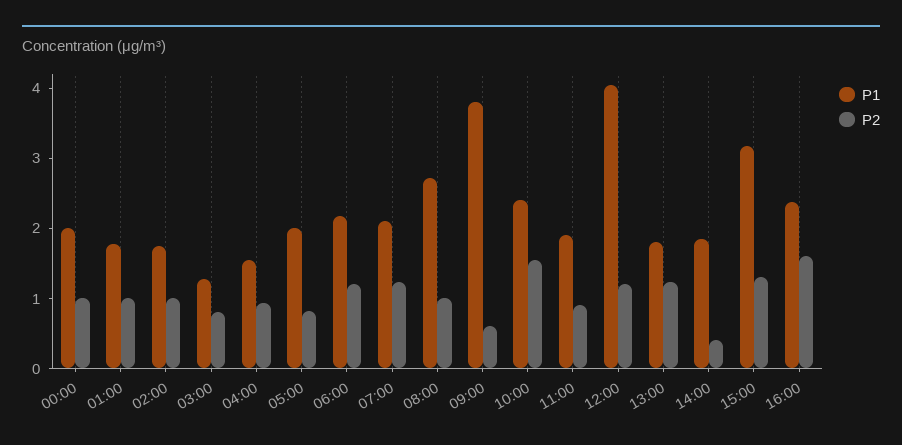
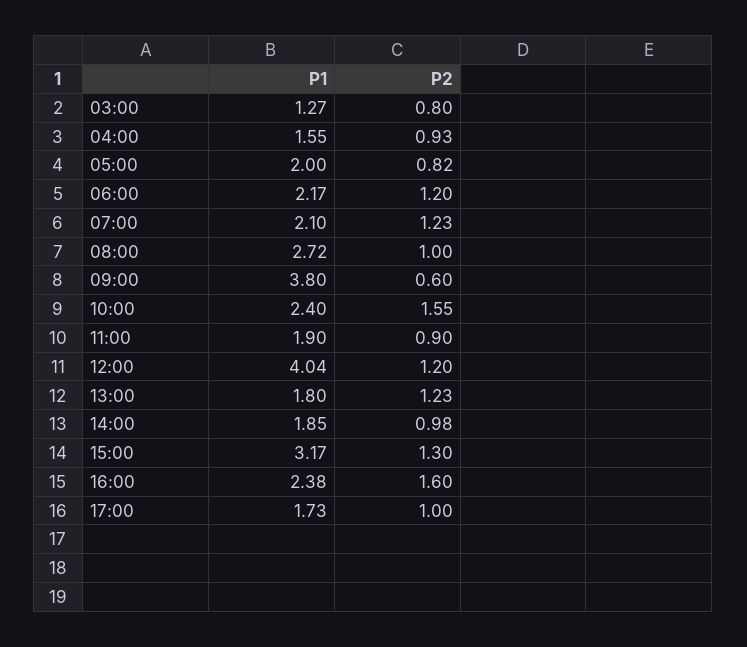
P1, 00:00: 2 -> none
P2, 00:00: 1 -> none
P1, 01:00: 1.8 -> none
P2, 01:00: 1 -> none
P1, 02:00: 1.8 -> none
P2, 02:00: 1 -> none
P2, 14:00: 0.4 -> 0.98
P1, 17:00: none -> 1.73
P2, 17:00: none -> 1

